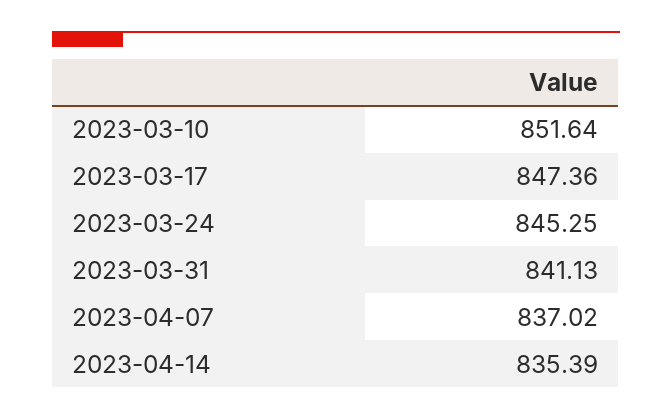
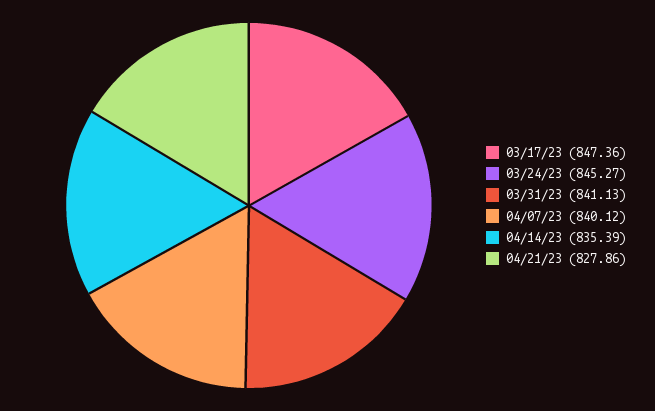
2023-03-10: 851.64 -> none
2023-03-24: 845.25 -> 845.27
2023-04-07: 837.02 -> 840.12
04/21/23: none -> 827.86

